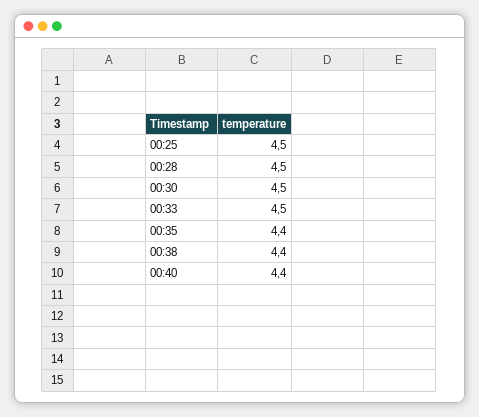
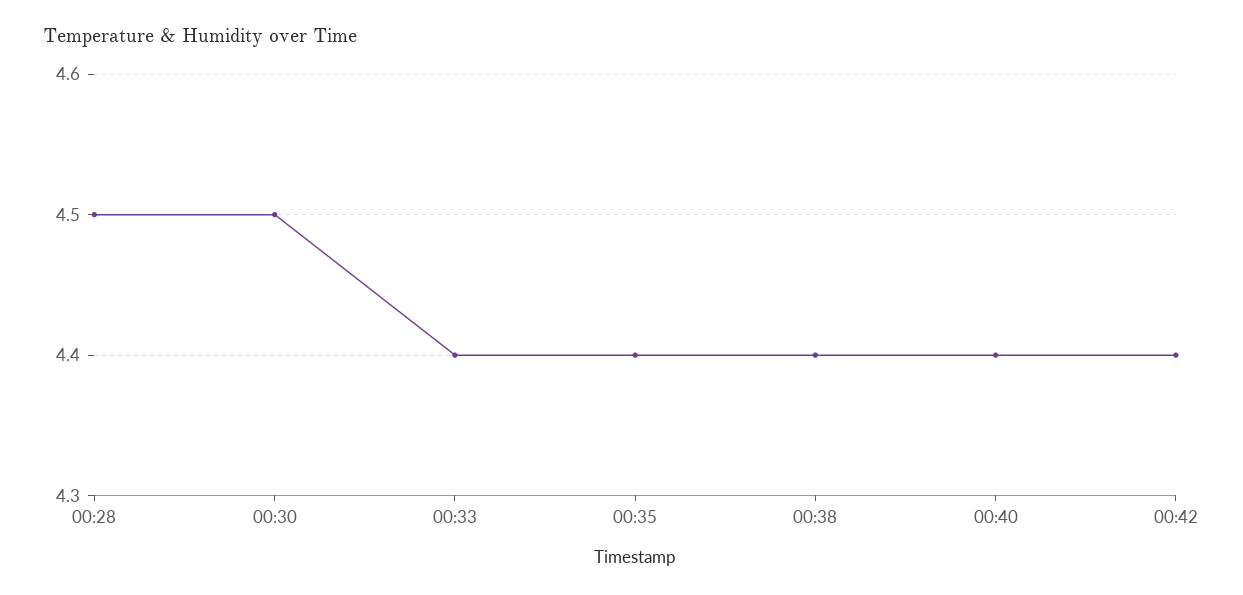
00:25: 4.5 -> none
00:33: 4.5 -> 4.4
00:42: none -> 4.4

